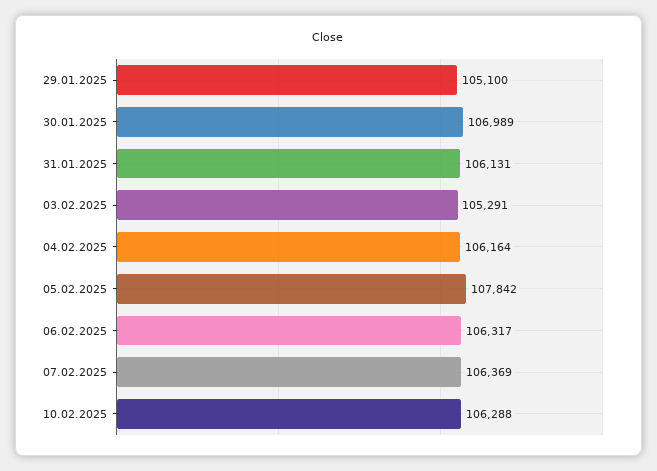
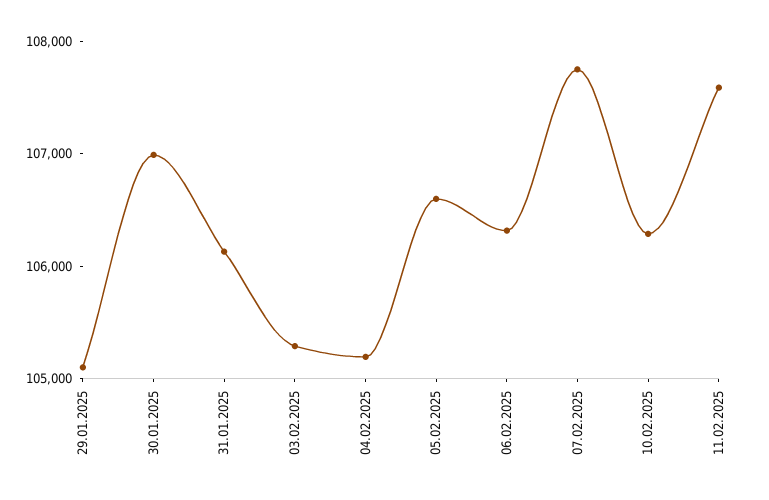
04.02.2025: 106164 -> 105200
05.02.2025: 107842 -> 106600
07.02.2025: 106369 -> 107800
11.02.2025: none -> 107600

